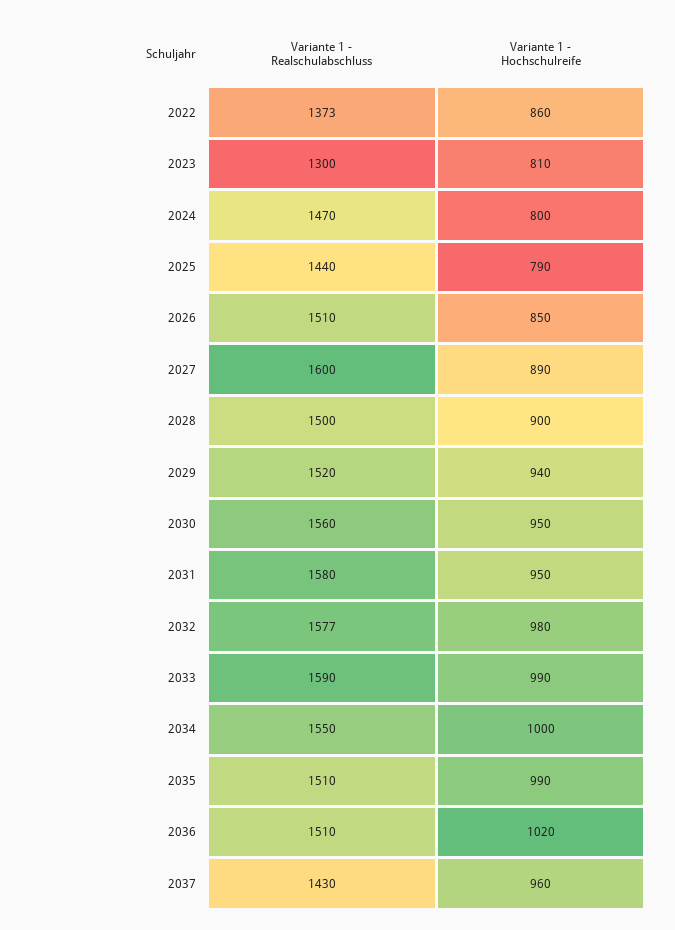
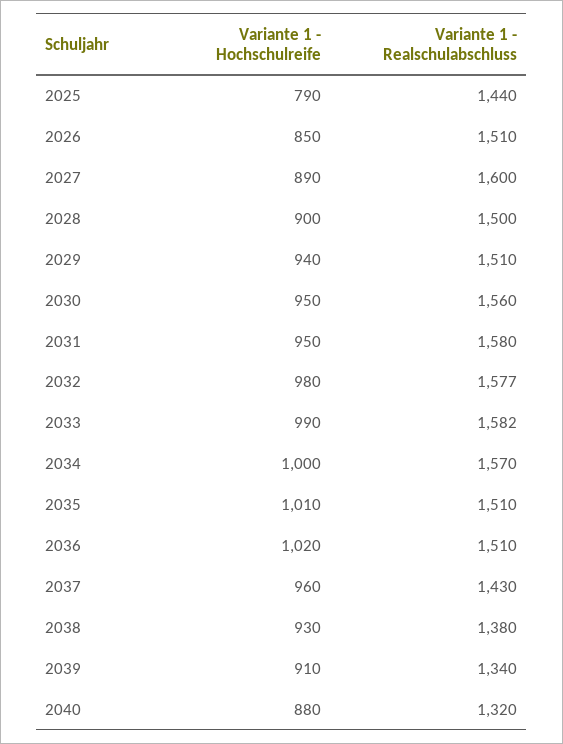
Variante 1 - Realschulabschluss, 2022: 1373 -> none
Variante 1 - Hochschulreife, 2022: 860 -> none
Variante 1 - Realschulabschluss, 2023: 1300 -> none
Variante 1 - Hochschulreife, 2023: 810 -> none
Variante 1 - Realschulabschluss, 2024: 1470 -> none
Variante 1 - Hochschulreife, 2024: 800 -> none
Variante 1 - Realschulabschluss, 2029: 1520 -> 1510
Variante 1 - Realschulabschluss, 2033: 1590 -> 1582
Variante 1 - Realschulabschluss, 2034: 1550 -> 1570
Variante 1 - Hochschulreife, 2035: 990 -> 1010
Variante 1 - Hochschulreife, 2038: none -> 930
Variante 1 - Realschulabschluss, 2038: none -> 1380
Variante 1 - Hochschulreife, 2039: none -> 910
Variante 1 - Realschulabschluss, 2039: none -> 1340
Variante 1 - Hochschulreife, 2040: none -> 880
Variante 1 - Realschulabschluss, 2040: none -> 1320

